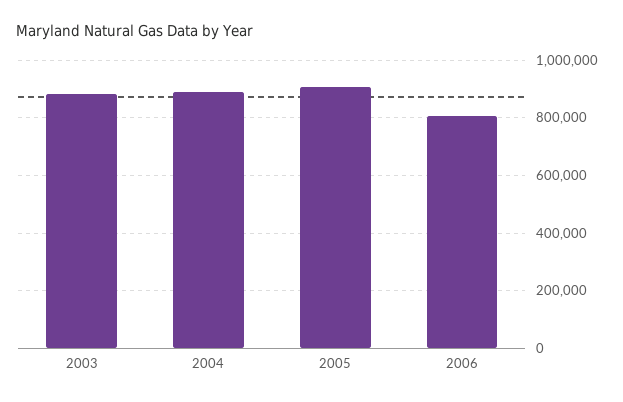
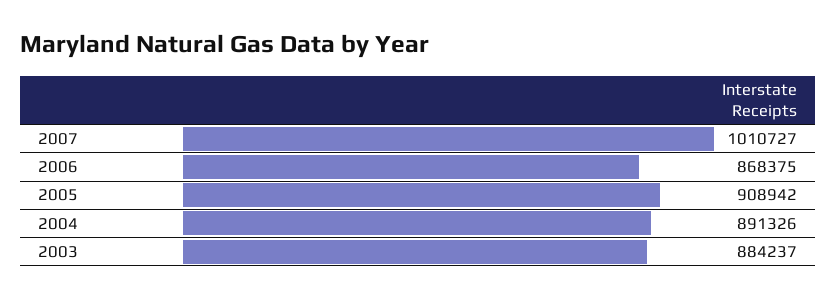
2006: 800000 -> 868375
2007: none -> 1010727

